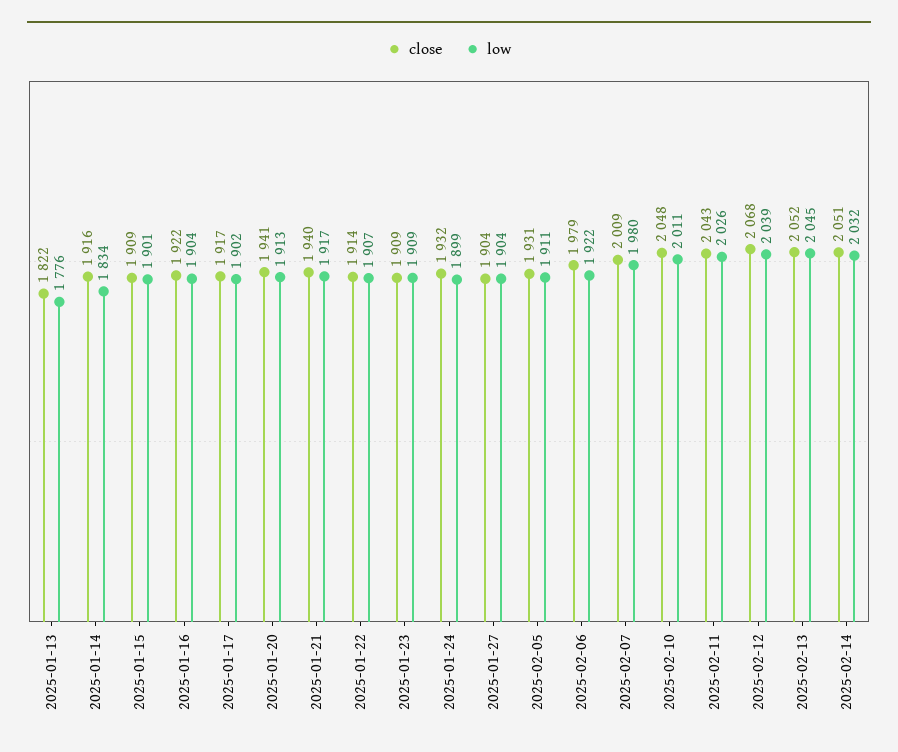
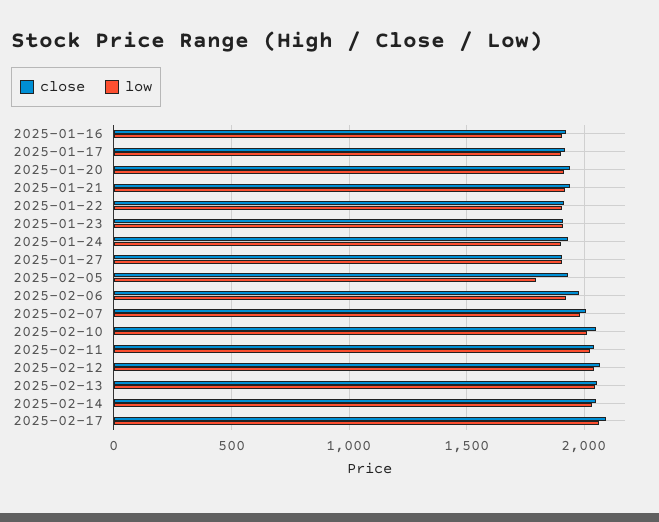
close, 2025-01-13: 1822 -> none
low, 2025-01-13: 1776 -> none
close, 2025-01-14: 1916 -> none
low, 2025-01-14: 1834 -> none
close, 2025-01-15: 1909 -> none
low, 2025-01-15: 1901 -> none
low, 2025-02-05: 1911 -> 1800
close, 2025-02-17: none -> 2100
low, 2025-02-17: none -> 2050

